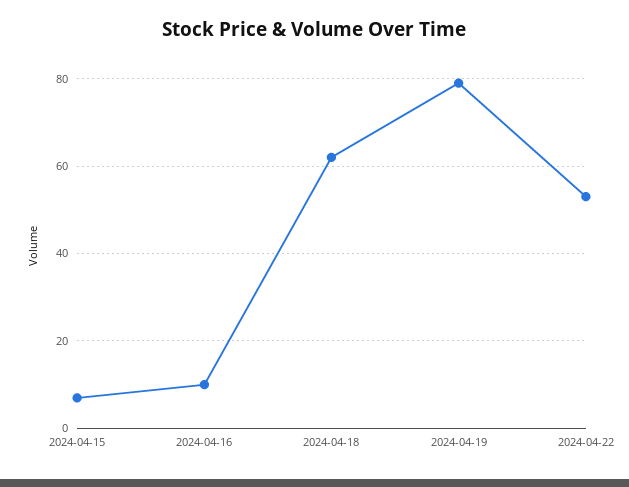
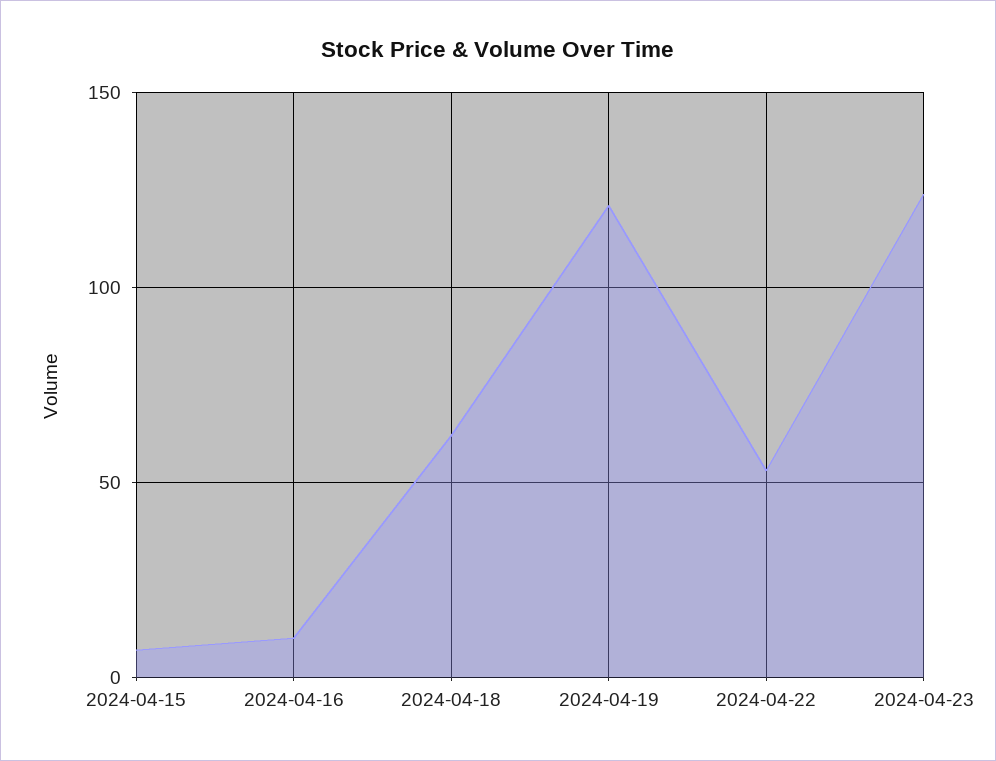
2024-04-19: 80 -> 120
2024-04-23: none -> 125

